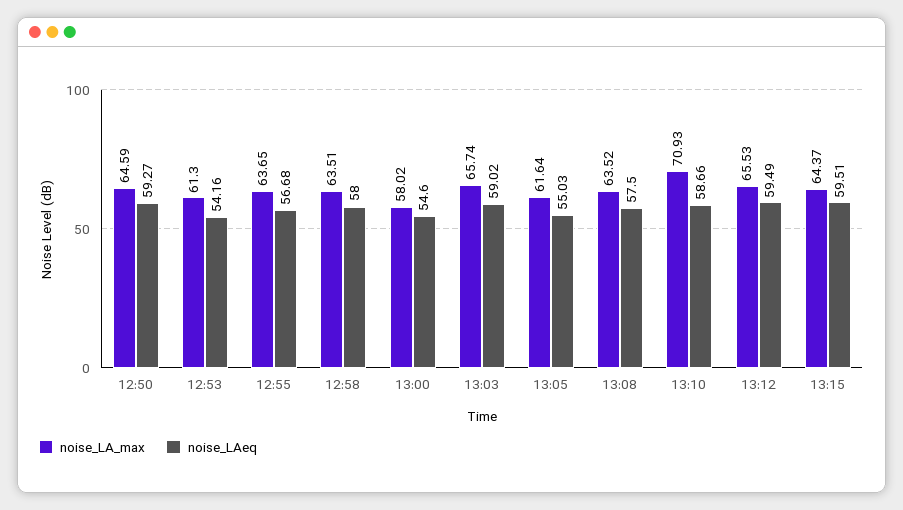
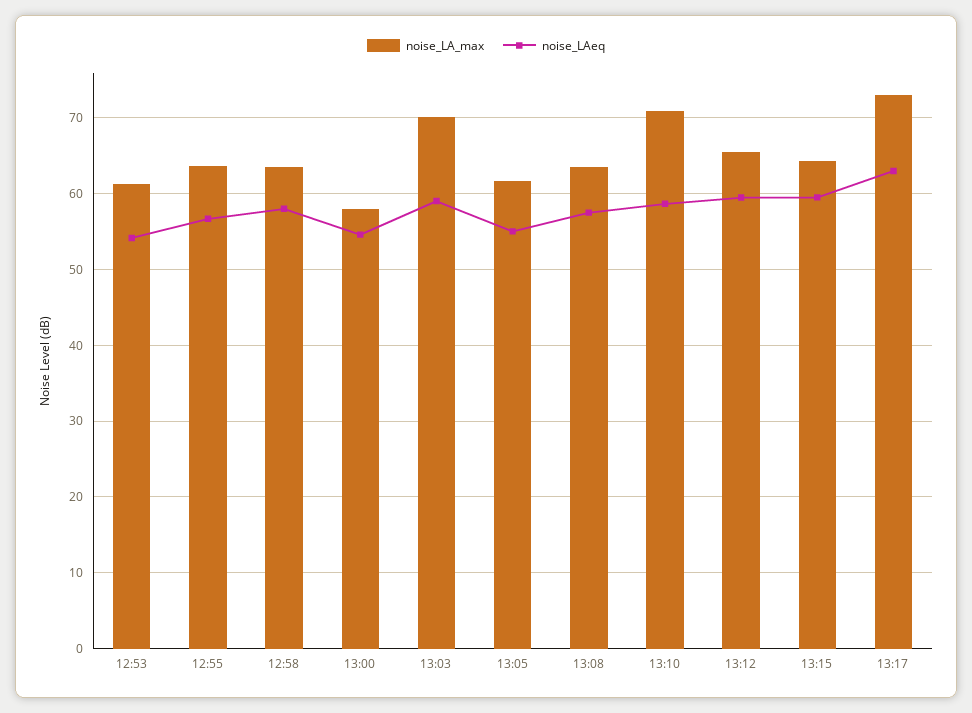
noise_LA_max, 12:50: 64.59 -> none
noise_LAeq, 12:50: 59.27 -> none
noise_LA_max, 13:03: 65.74 -> 70
noise_LA_max, 13:17: none -> 73
noise_LAeq, 13:17: none -> 63

